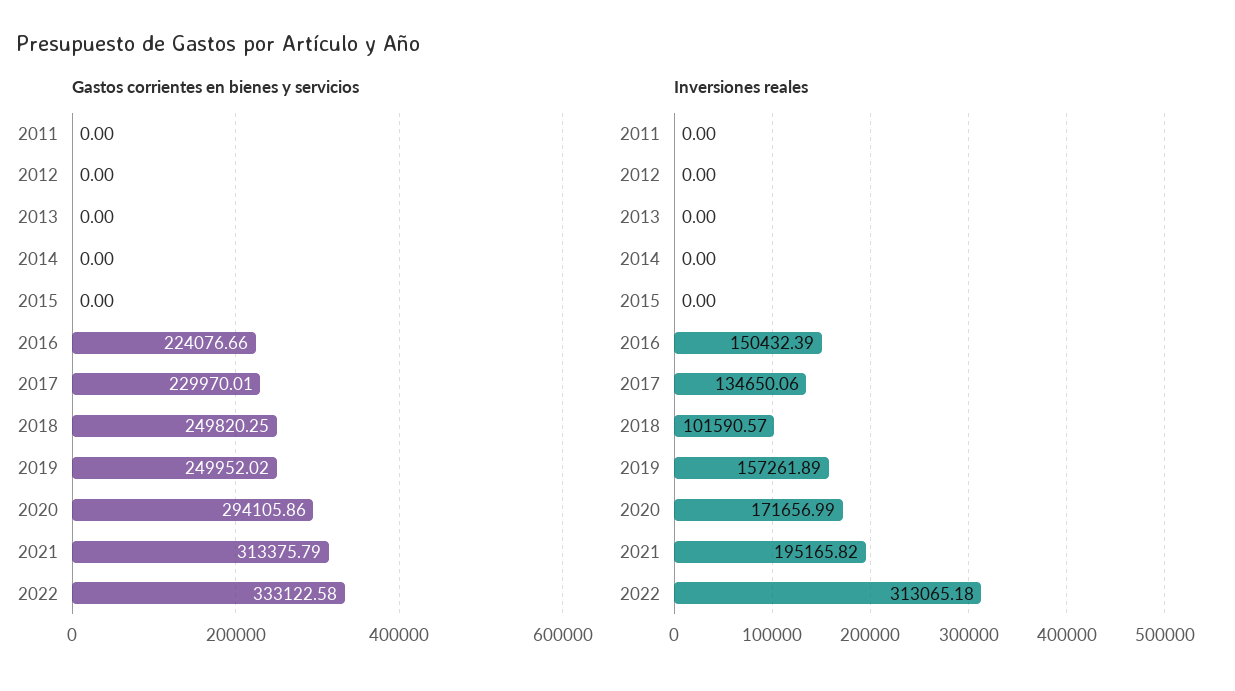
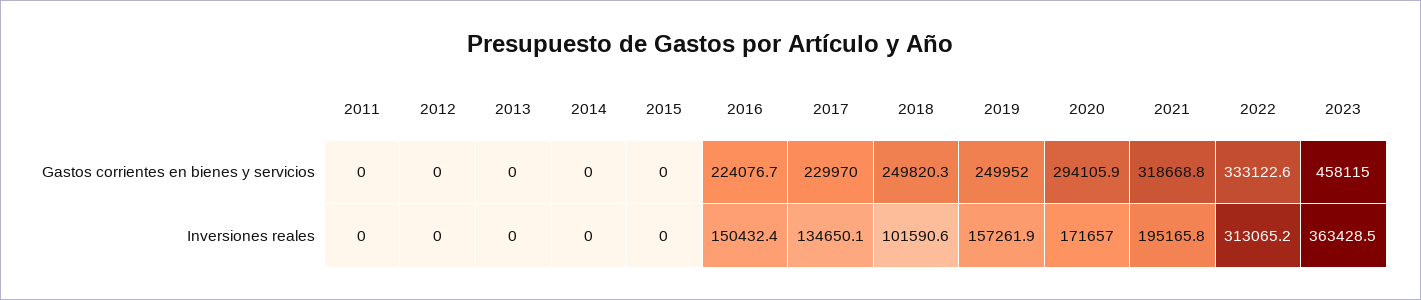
Gastos corrientes en bienes y servicios, 2021: 313375.79 -> 318668.8
Gastos corrientes en bienes y servicios, 2023: none -> 458115
Inversiones reales, 2023: none -> 363428.5

